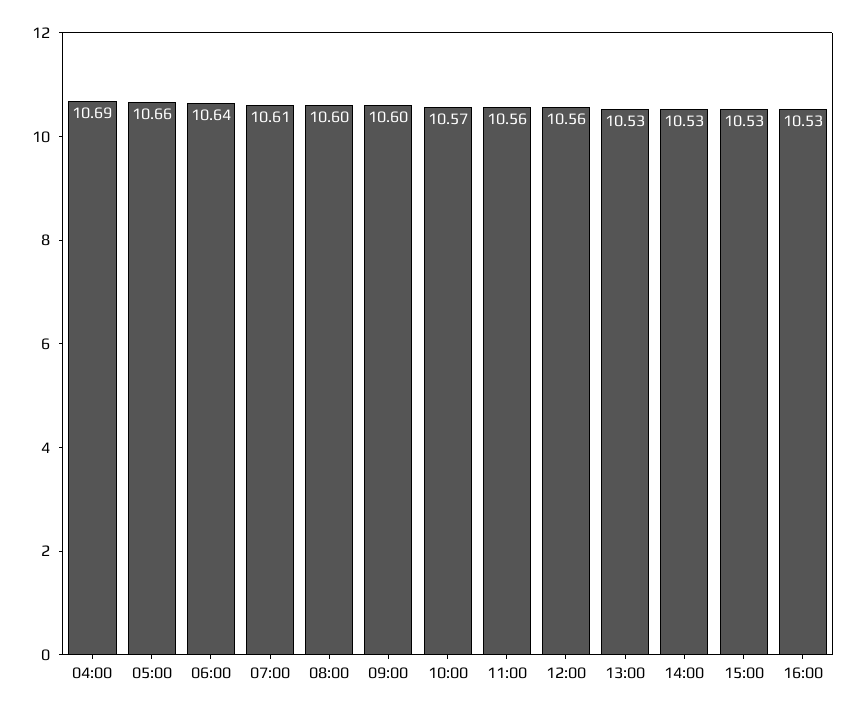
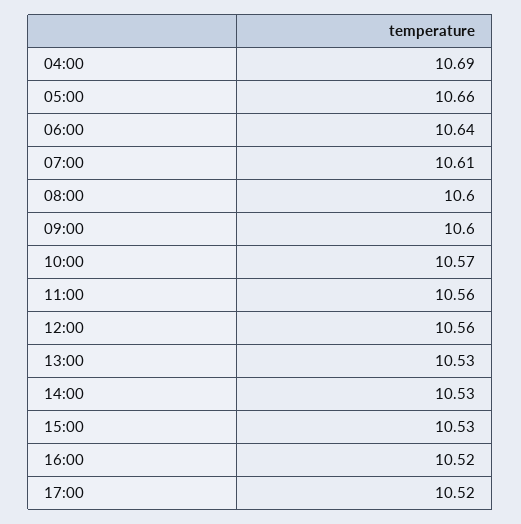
16:00: 10.53 -> 10.52
17:00: none -> 10.52

